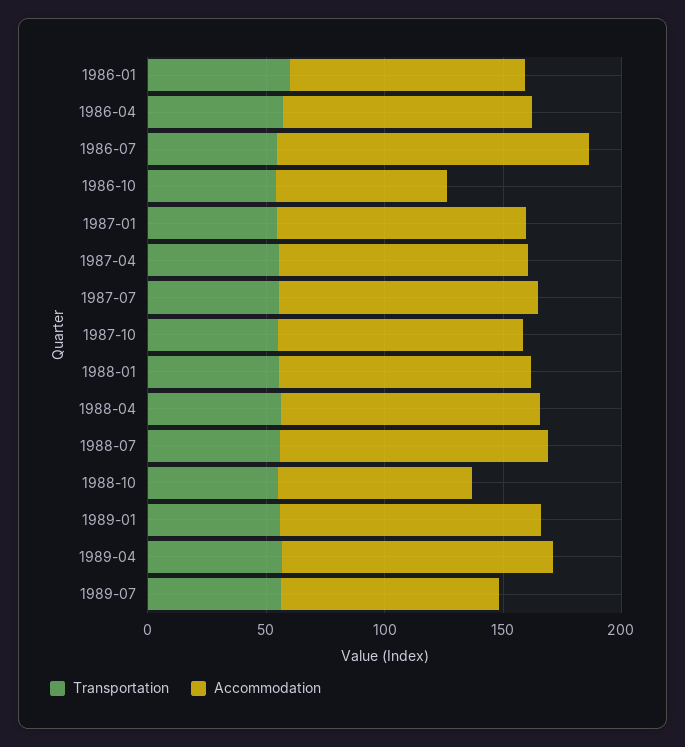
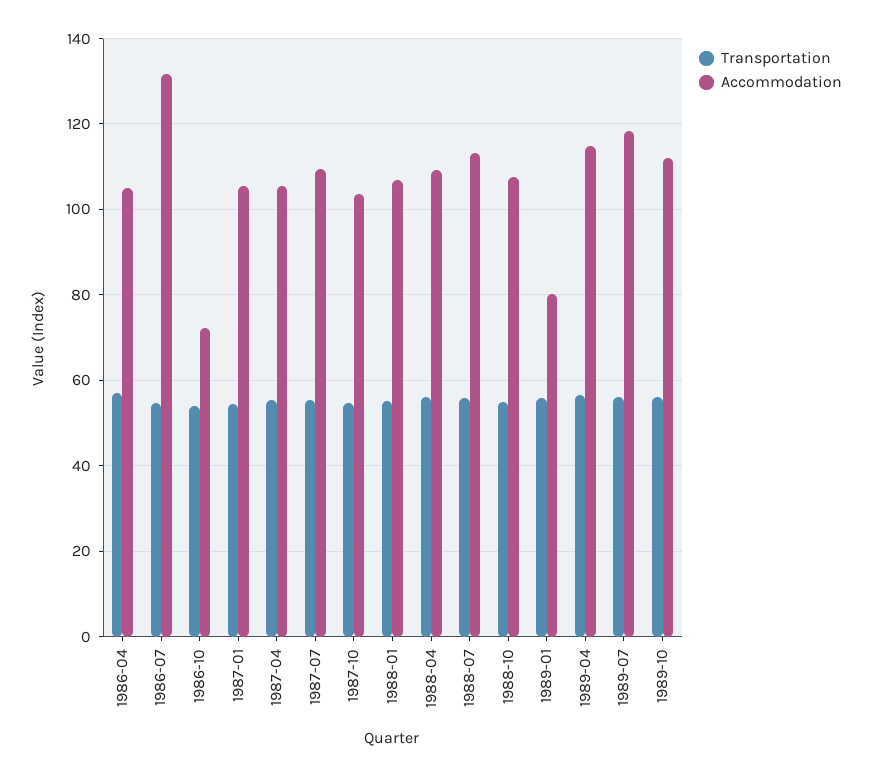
Transportation, 1986-01: 60 -> none
Accommodation, 1986-01: 100 -> none
Accommodation, 1988-10: 80 -> 108
Accommodation, 1989-01: 110 -> 80
Accommodation, 1989-07: 90 -> 118
Transportation, 1989-10: none -> 56
Accommodation, 1989-10: none -> 112

